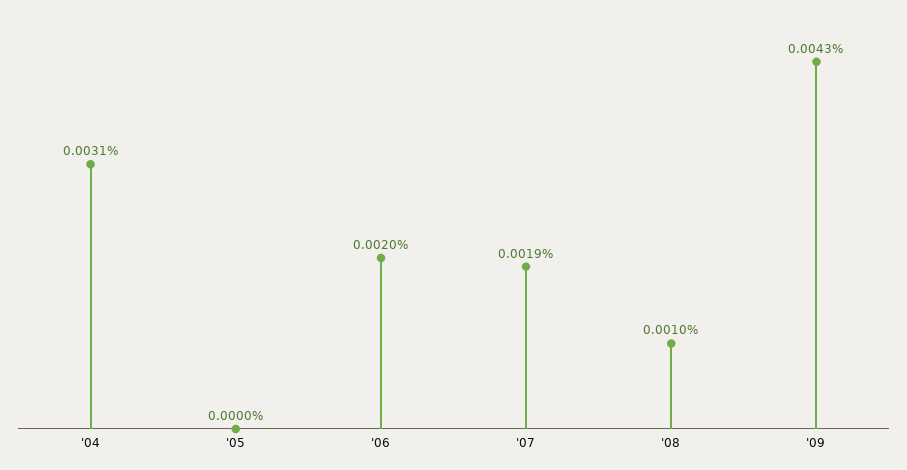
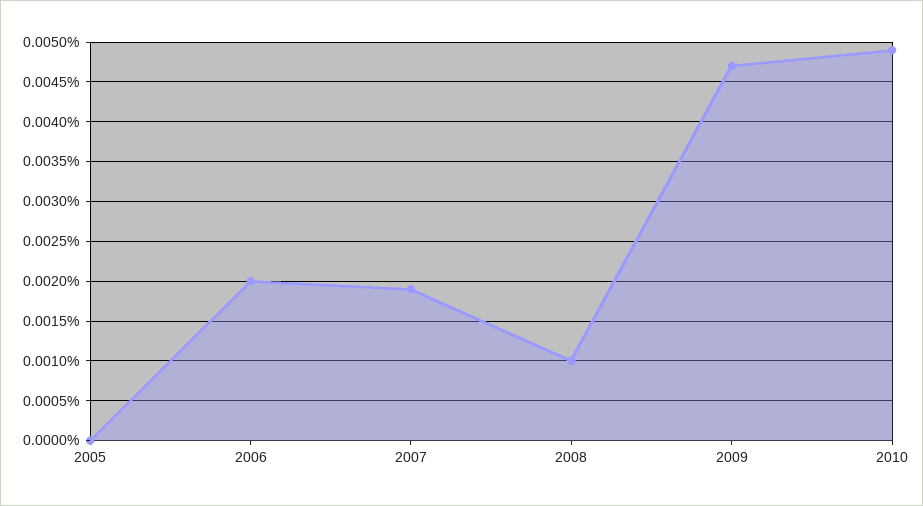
'04: 0.0031 -> none
'09: 0.0043 -> 0.0047
2010: none -> 0.0049

